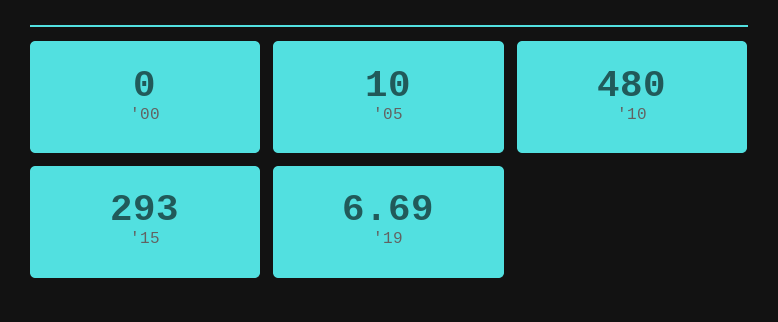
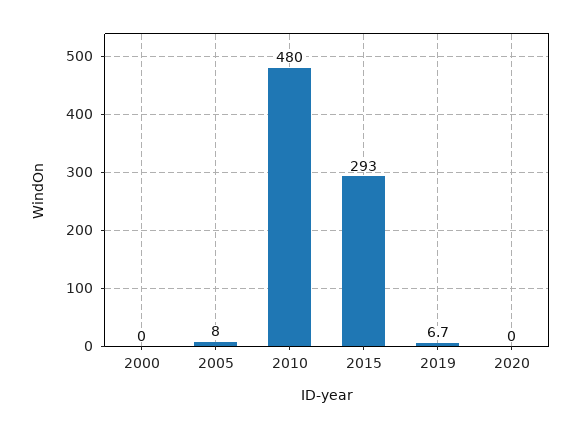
'05: 10 -> 8
2020: none -> 0

